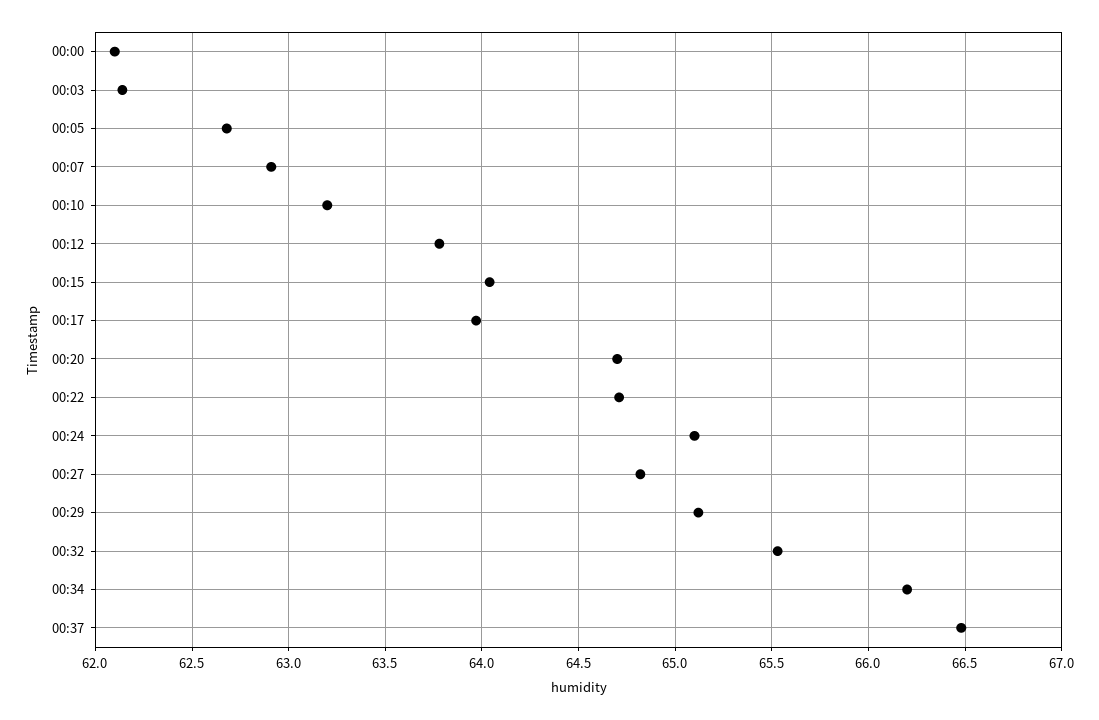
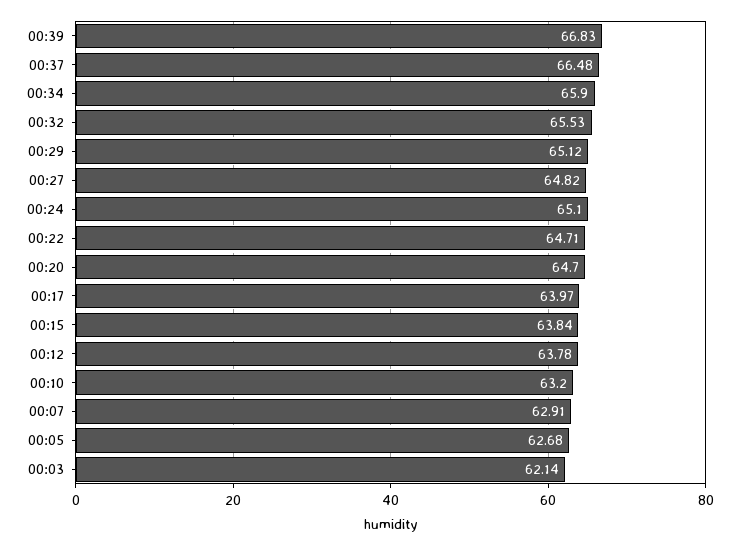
00:00: 62.1 -> none
00:15: 64.05 -> 63.84
00:34: 66.2 -> 65.9
00:39: none -> 66.83

